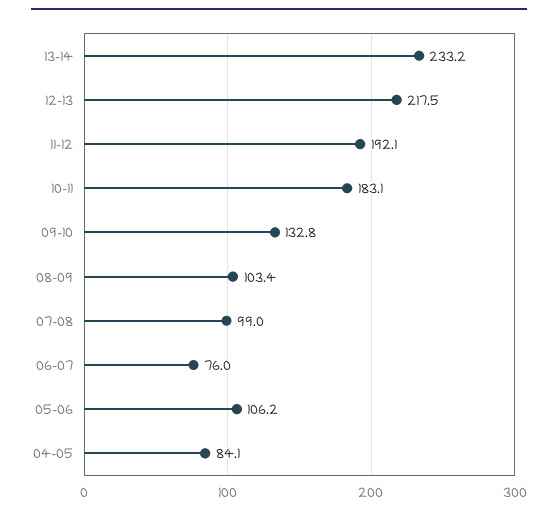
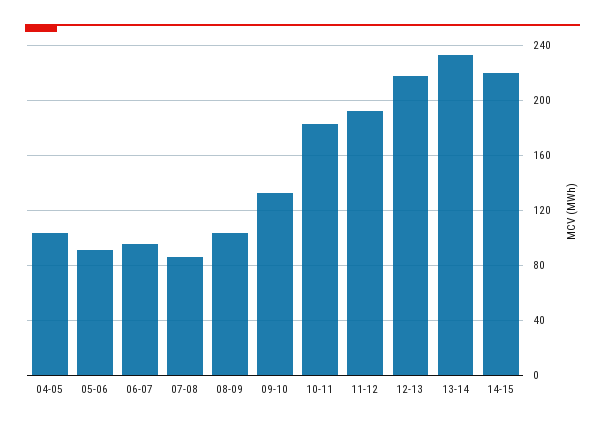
07-08: 99 -> 85
06-07: 76 -> 95
05-06: 106.2 -> 90
04-05: 84.1 -> 105
14-15: none -> 220

